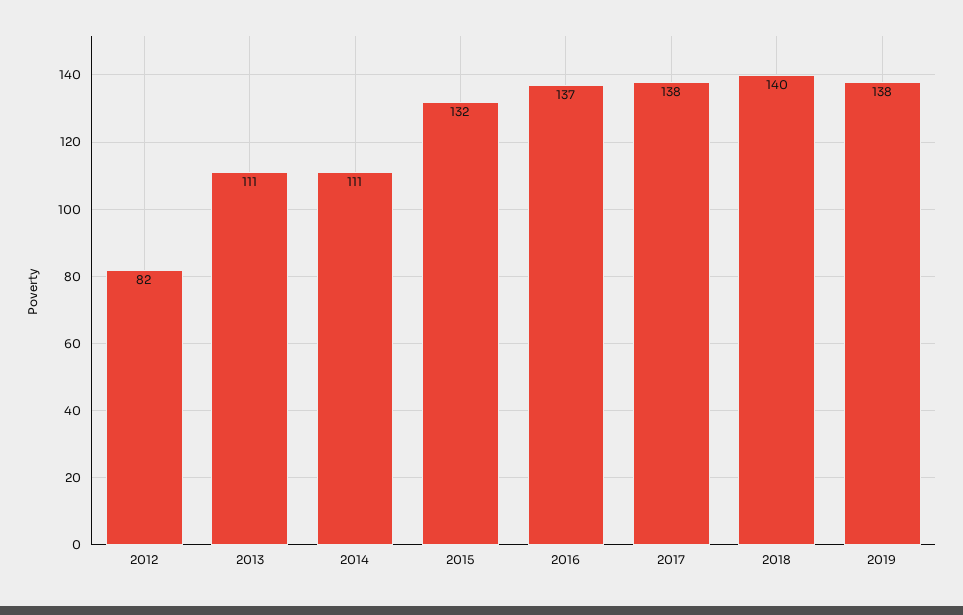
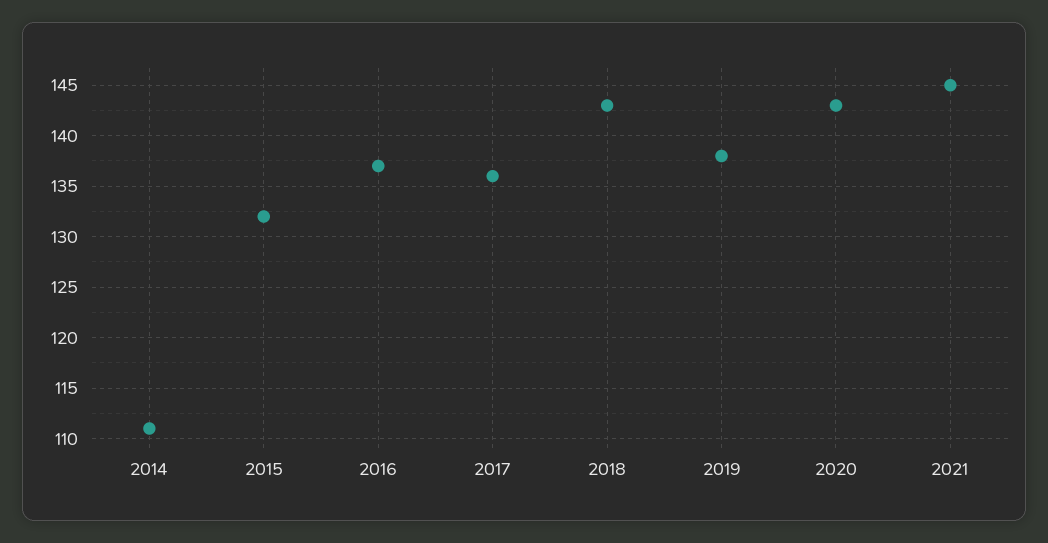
2012: 82 -> none
2013: 111 -> none
2017: 138 -> 136
2018: 140 -> 143
2020: none -> 143
2021: none -> 145

